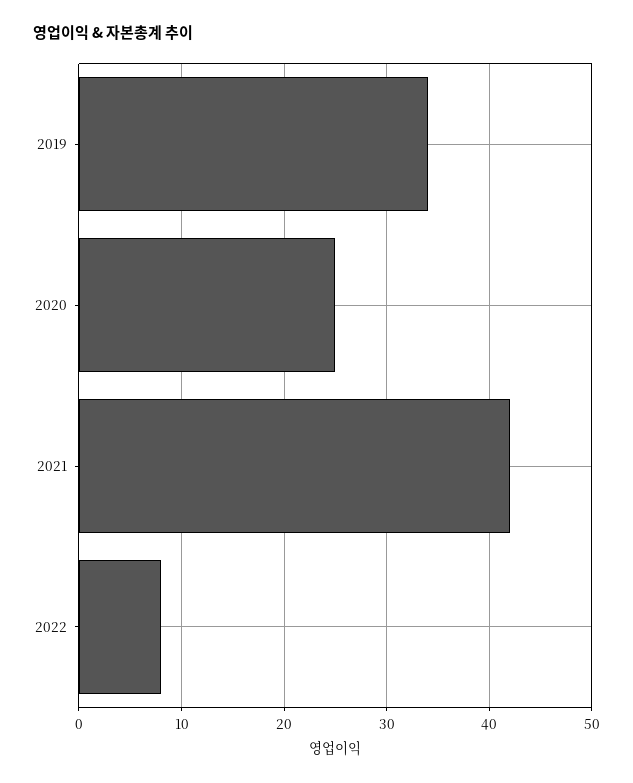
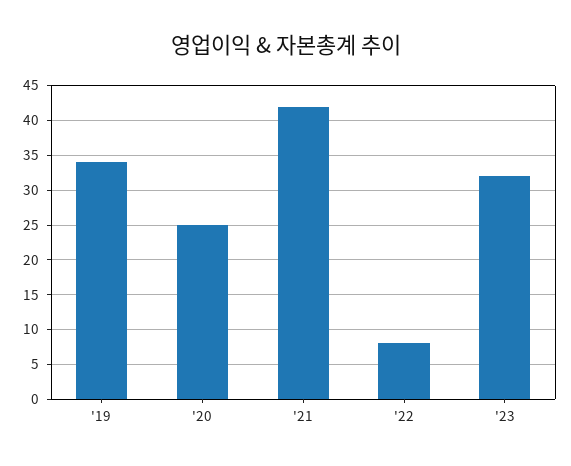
'23: none -> 32

